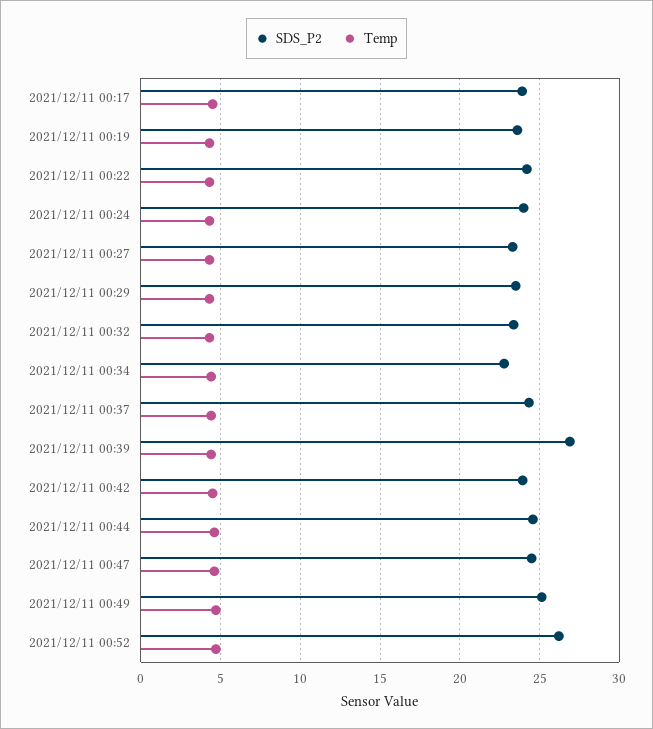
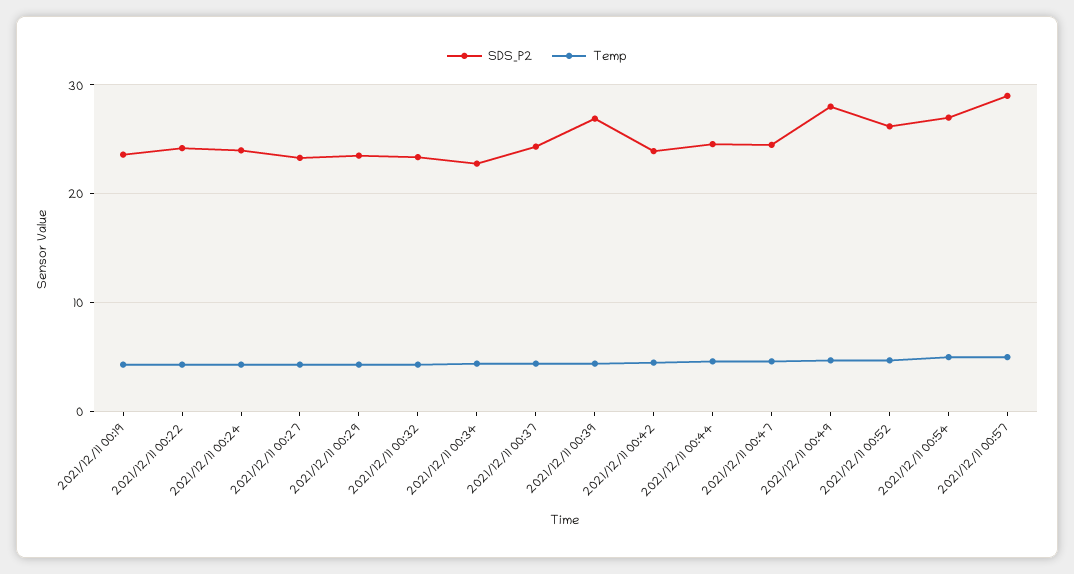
SDS_P2, 2021/12/11 00:17: 24 -> none
Temp, 2021/12/11 00:17: 4.5 -> none
SDS_P2, 2021/12/11 00:49: 25 -> 28
SDS_P2, 2021/12/11 00:54: none -> 27
Temp, 2021/12/11 00:54: none -> 5
SDS_P2, 2021/12/11 00:57: none -> 29
Temp, 2021/12/11 00:57: none -> 5

